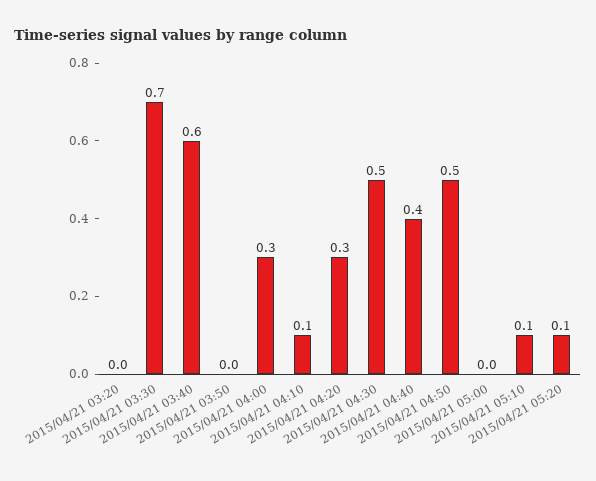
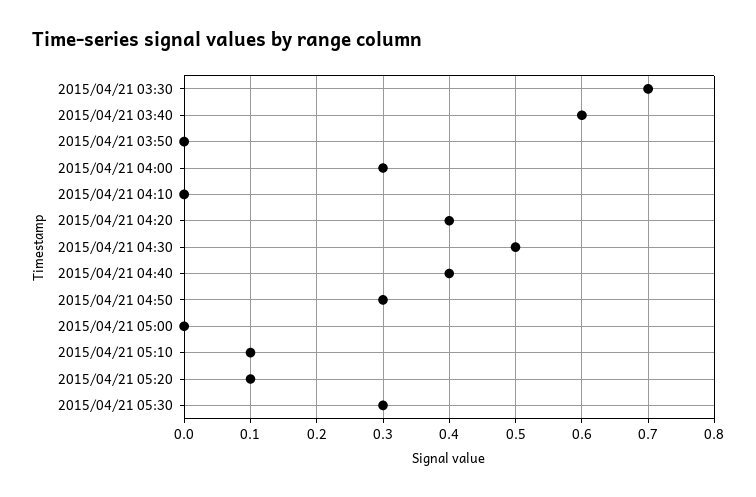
2015/04/21 03:20: 0 -> none
2015/04/21 04:10: 0.1 -> 0
2015/04/21 04:20: 0.3 -> 0.4
2015/04/21 04:50: 0.5 -> 0.3
2015/04/21 05:30: none -> 0.3

